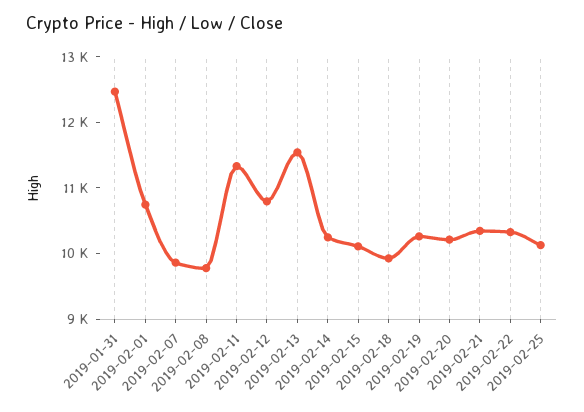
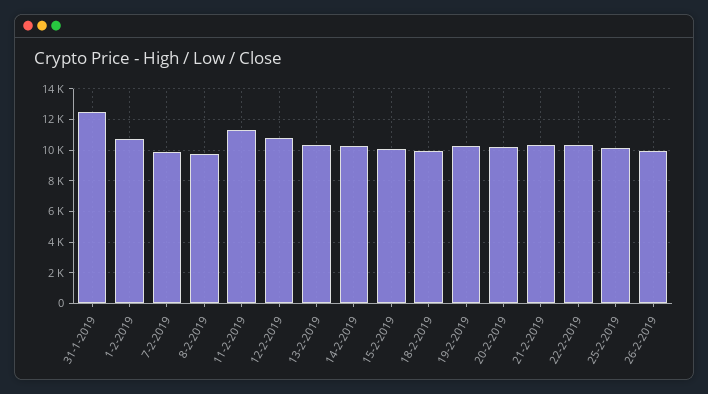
2019-02-13: 11600 -> 10500
26-2-2019: none -> 10000

